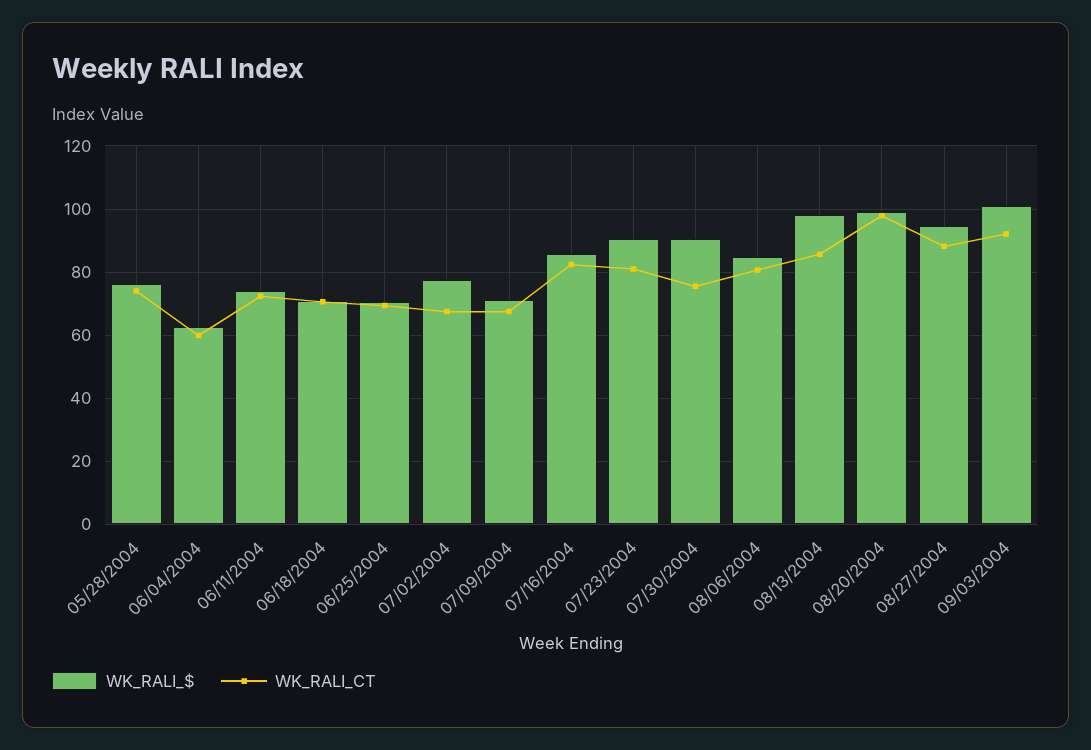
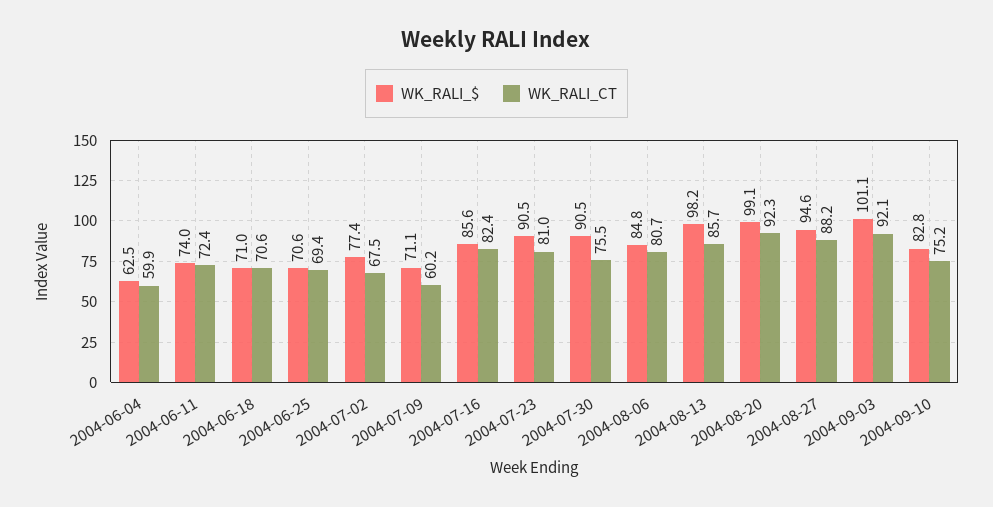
WK_RALI_$, 05/28/2004: 76 -> none
WK_RALI_CT, 05/28/2004: 74 -> none
WK_RALI_CT, 07/09/2004: 68 -> 60.2
WK_RALI_CT, 08/20/2004: 98 -> 92.3
WK_RALI_$, 2004-09-10: none -> 82.8
WK_RALI_CT, 2004-09-10: none -> 75.2

